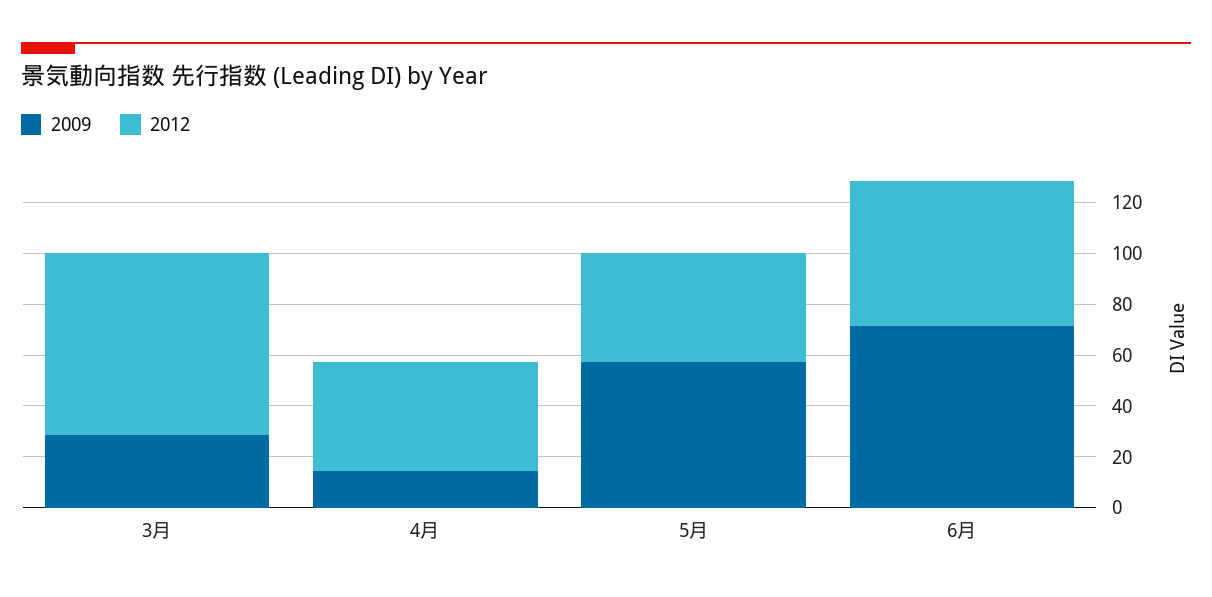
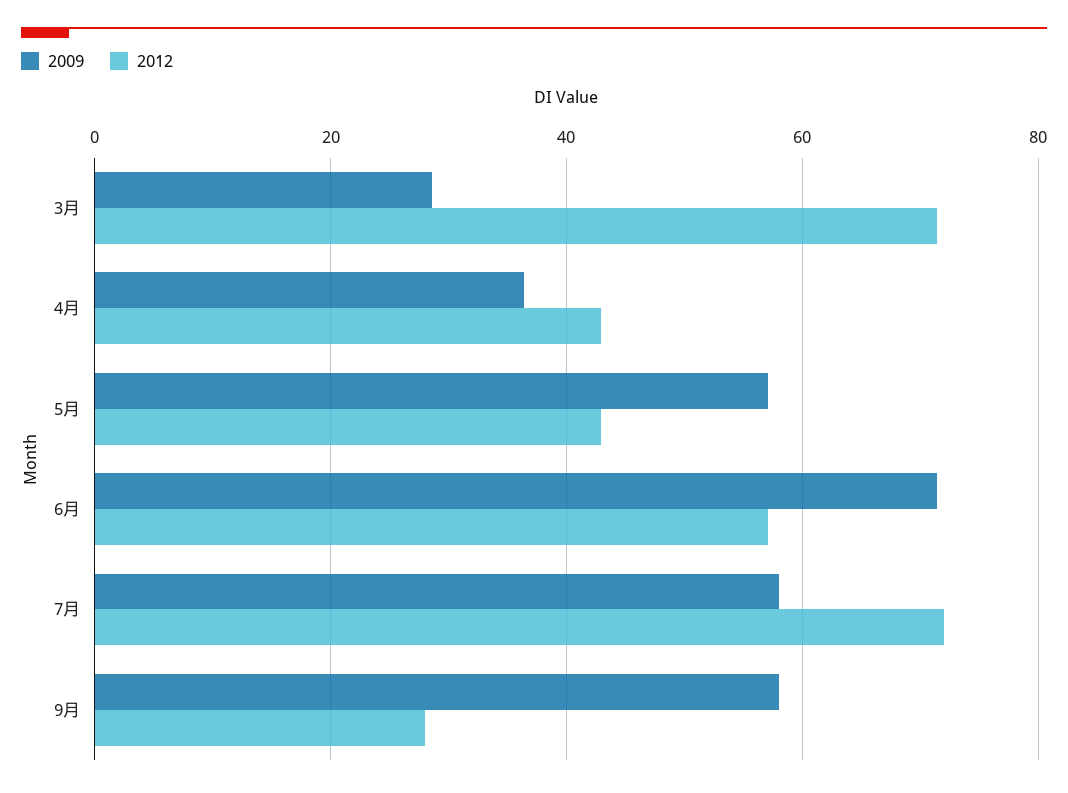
2009, 4月: 15 -> 36
2009, 7月: none -> 58
2012, 7月: none -> 72
2009, 9月: none -> 58
2012, 9月: none -> 28

